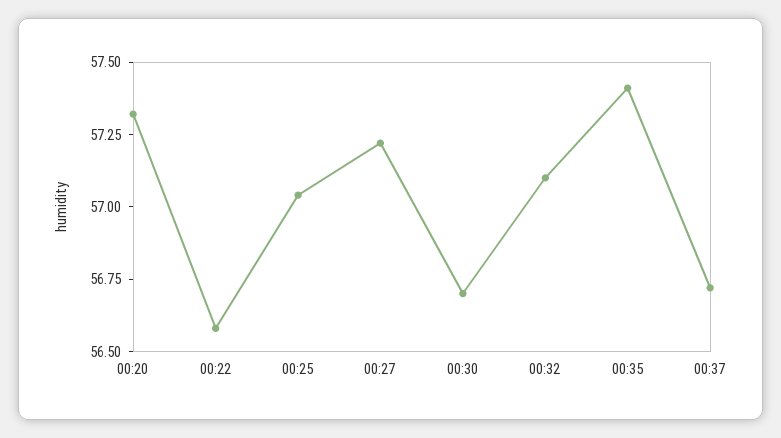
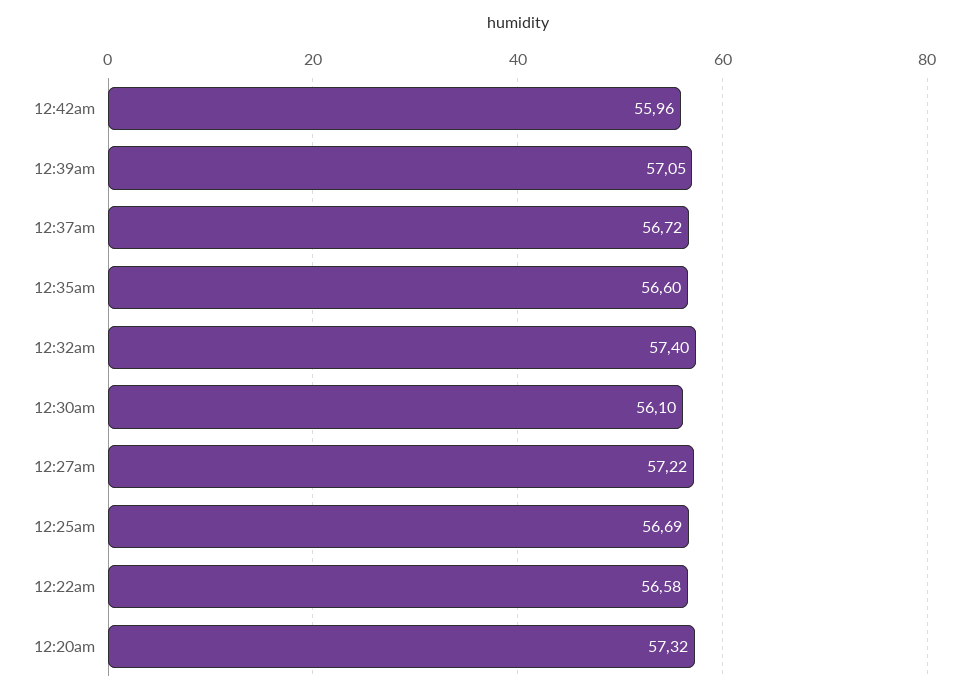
00:25: 57.05 -> 56.69
00:30: 56.7 -> 56.1
00:32: 57.1 -> 57.4
00:35: 57.4 -> 56.6
12:42am: none -> 55.96
12:39am: none -> 57.05

